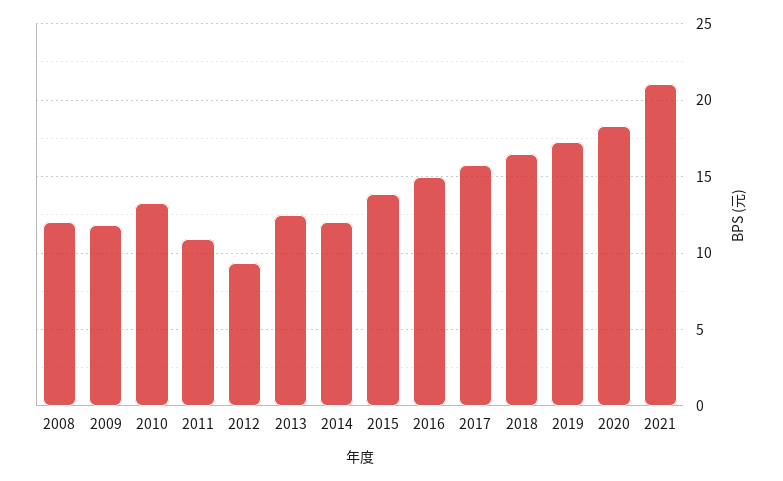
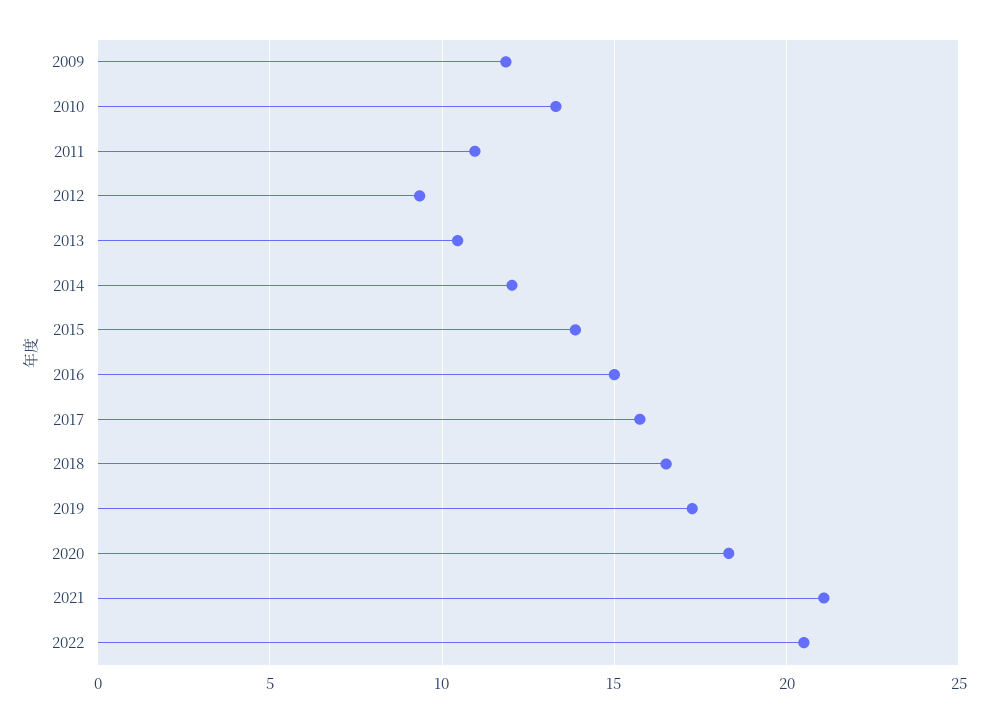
2008: 12 -> none
2013: 12.5 -> 10.5
2022: none -> 20.5

